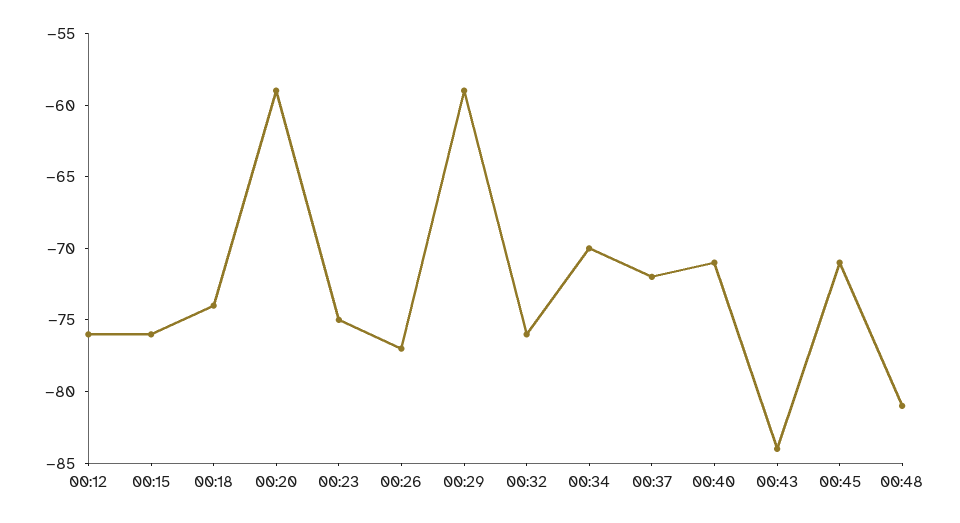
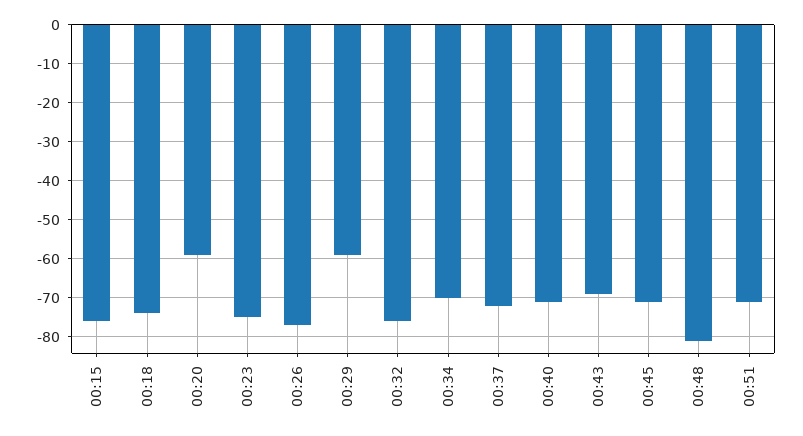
00:12: -76 -> none
00:43: -84 -> -70
00:51: none -> -70

